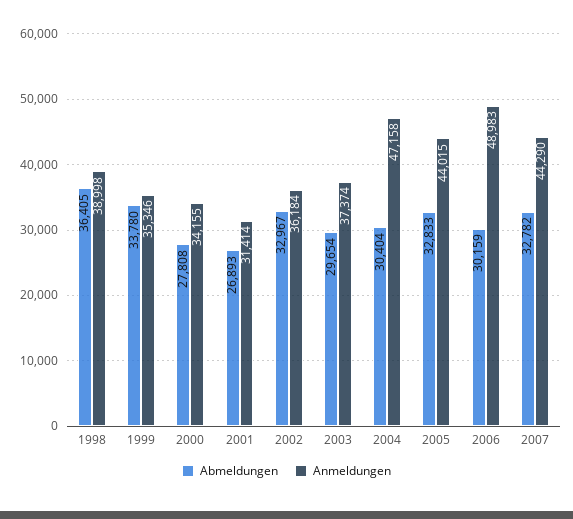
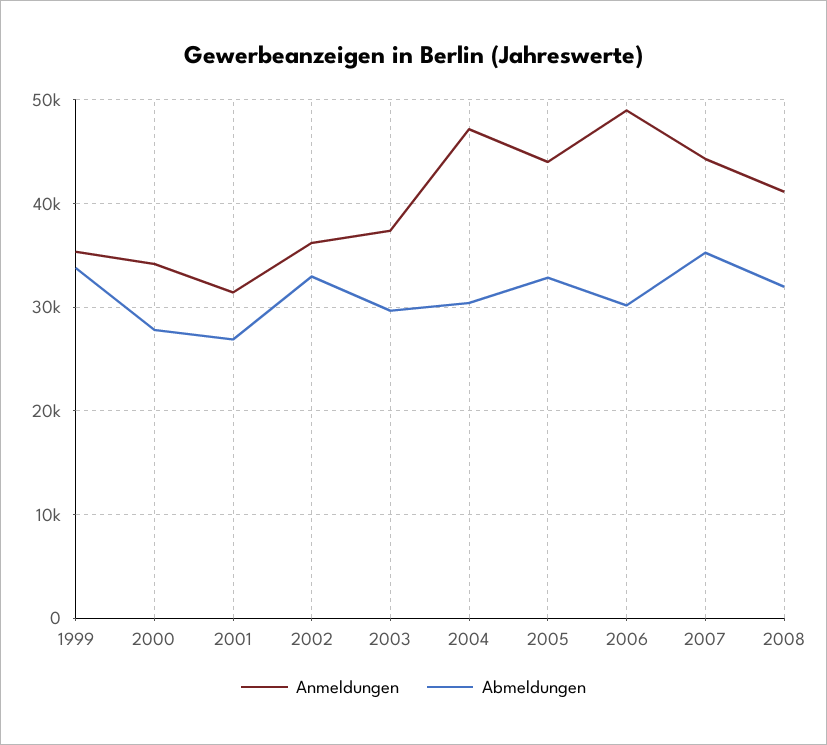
Abmeldungen, 1998: 36405 -> none
Anmeldungen, 1998: 38998 -> none
Abmeldungen, 2007: 32782 -> 35000
Anmeldungen, 2008: none -> 41000
Abmeldungen, 2008: none -> 32000

